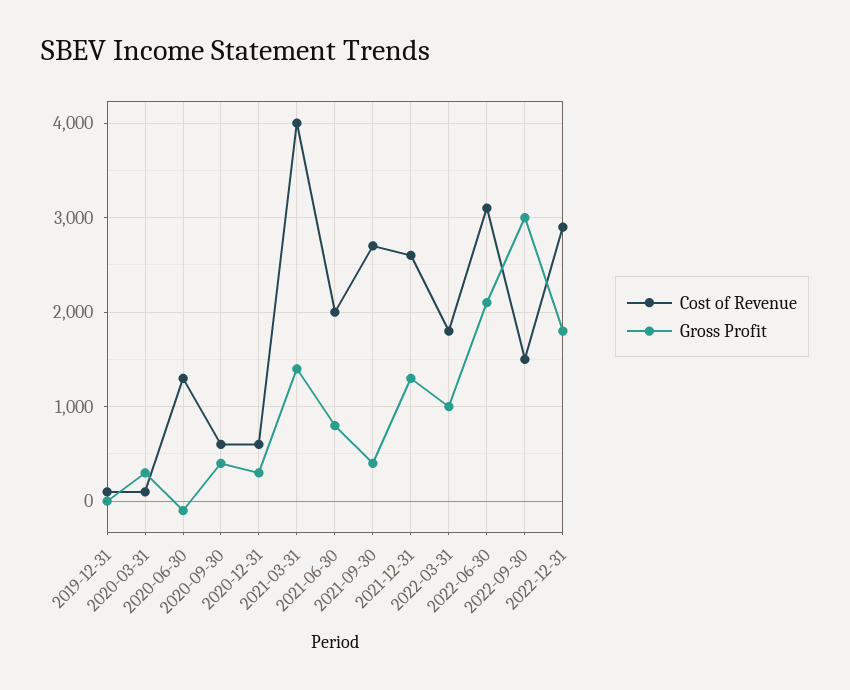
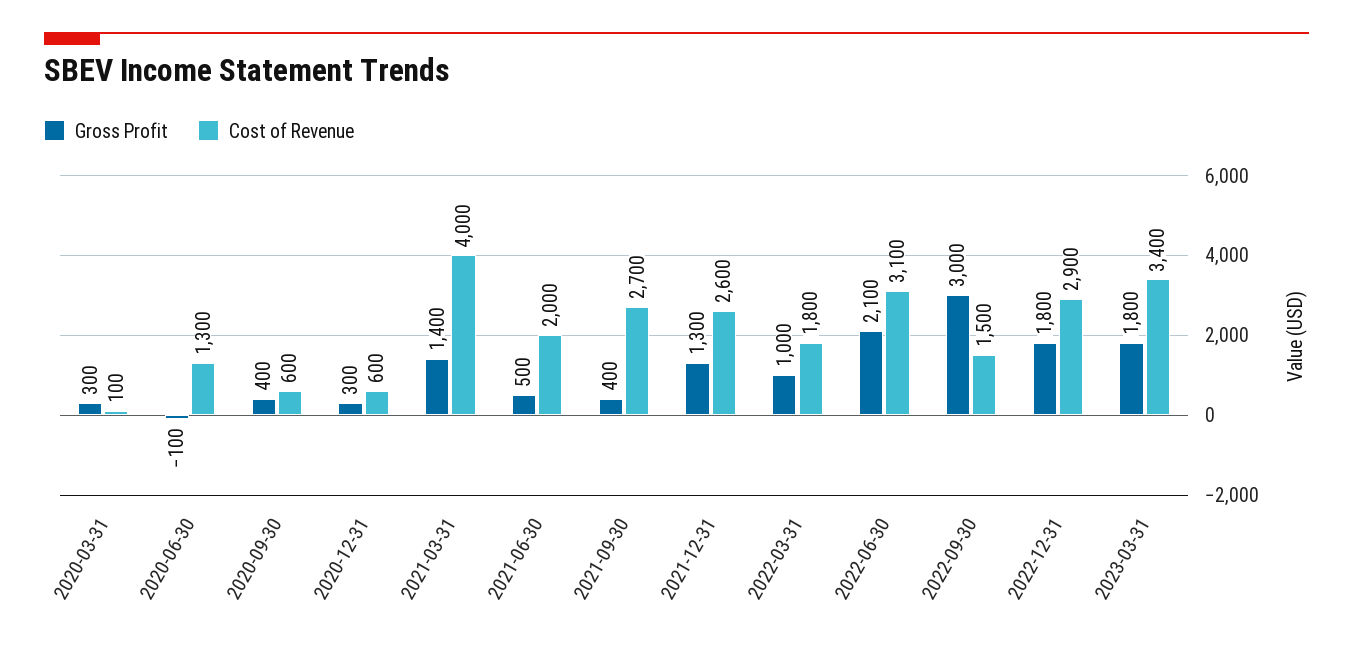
Cost of Revenue, 2019-12-31: 100 -> none
Gross Profit, 2019-12-31: 0 -> none
Gross Profit, 2021-06-30: 800 -> 500
Gross Profit, 2023-03-31: none -> 1800
Cost of Revenue, 2023-03-31: none -> 3400

